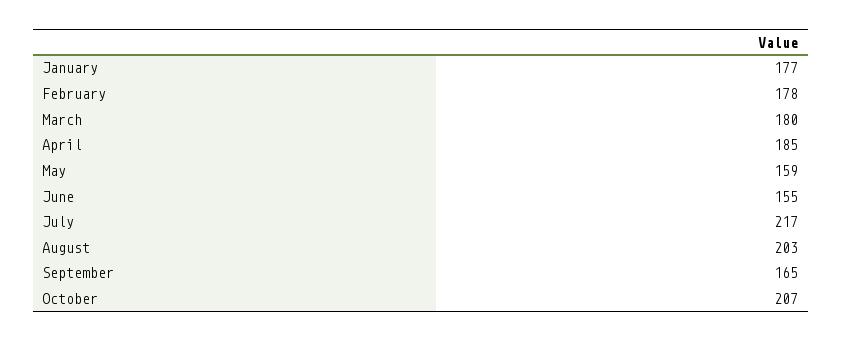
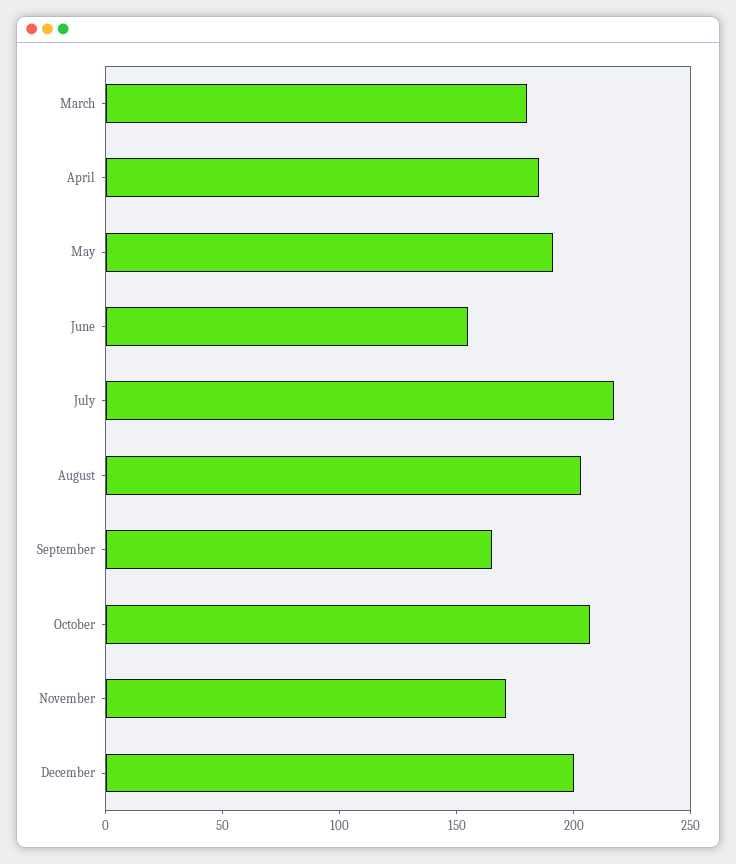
January: 177 -> none
February: 178 -> none
May: 159 -> 190
November: none -> 170
December: none -> 200

